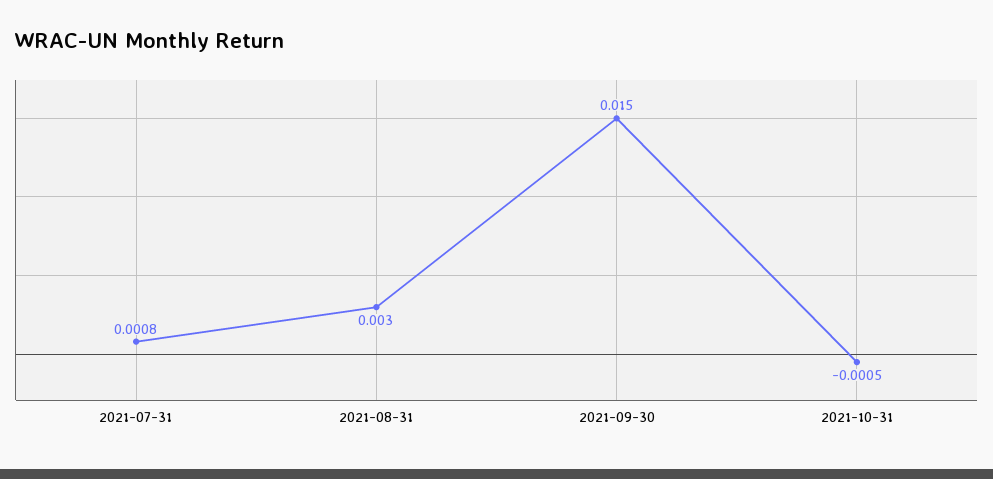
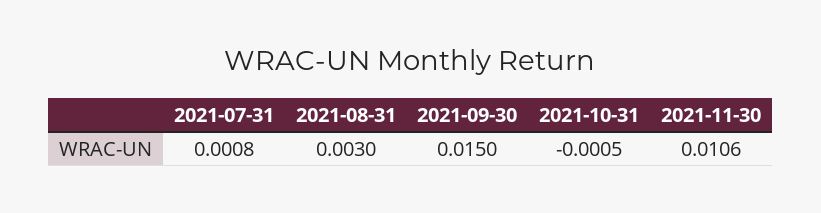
2021-11-30: none -> 0.0106

